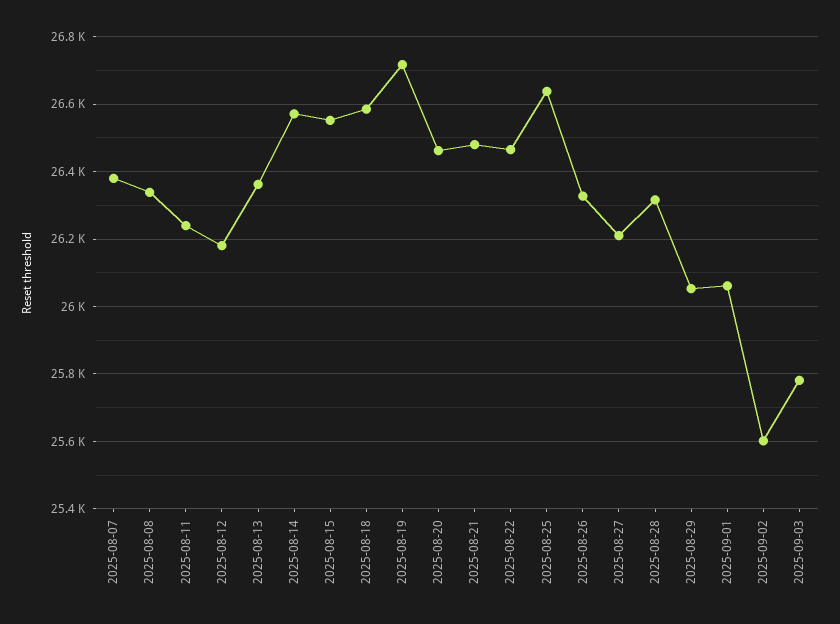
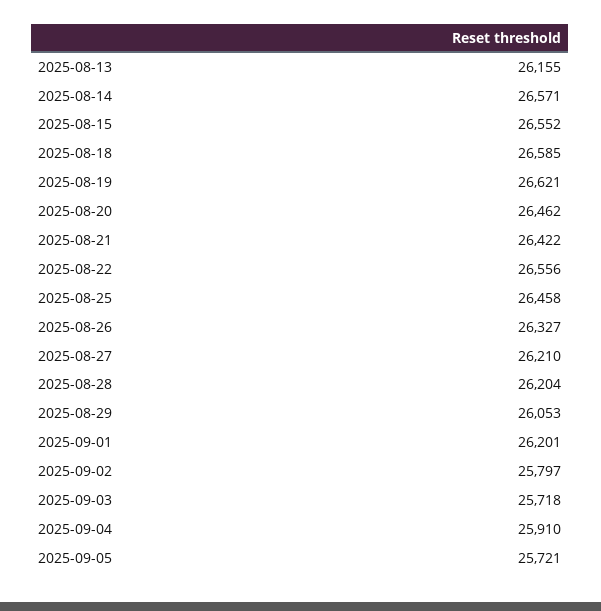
2025-08-07: 26380 -> none
2025-08-08: 26340 -> none
2025-08-11: 26240 -> none
2025-08-12: 26180 -> none
2025-08-13: 26360 -> 26155
2025-08-19: 26720 -> 26621
2025-08-21: 26480 -> 26422
2025-08-22: 26460 -> 26556
2025-08-25: 26640 -> 26458
2025-08-28: 26320 -> 26204
2025-09-01: 26060 -> 26201
2025-09-02: 25600 -> 25797
2025-09-03: 25780 -> 25718
2025-09-04: none -> 25910
2025-09-05: none -> 25721

